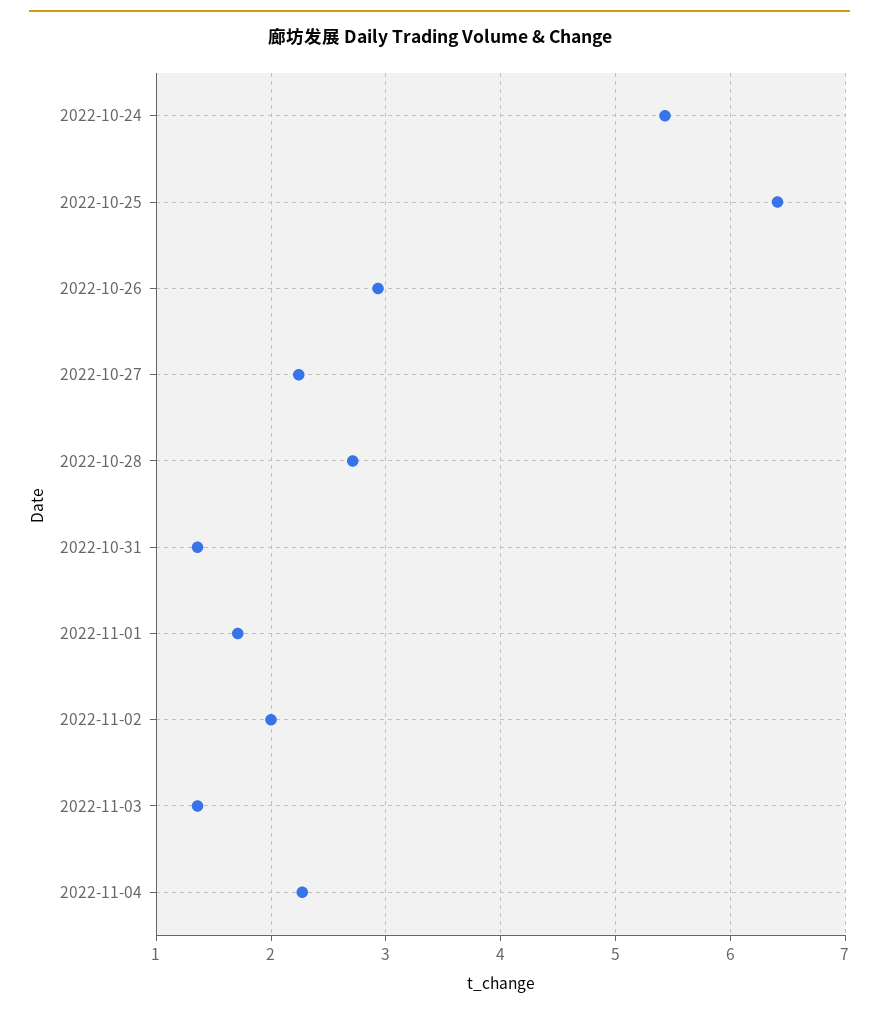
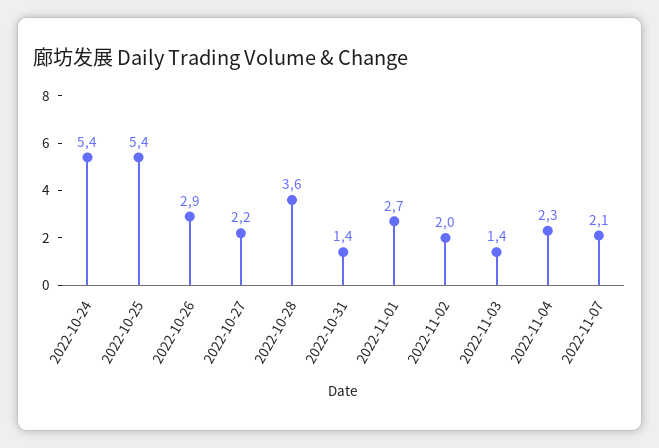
2022-10-25: 6.4 -> 5.4
2022-10-28: 2.7 -> 3.6
2022-11-01: 1.7 -> 2.7
2022-11-07: none -> 2.1

